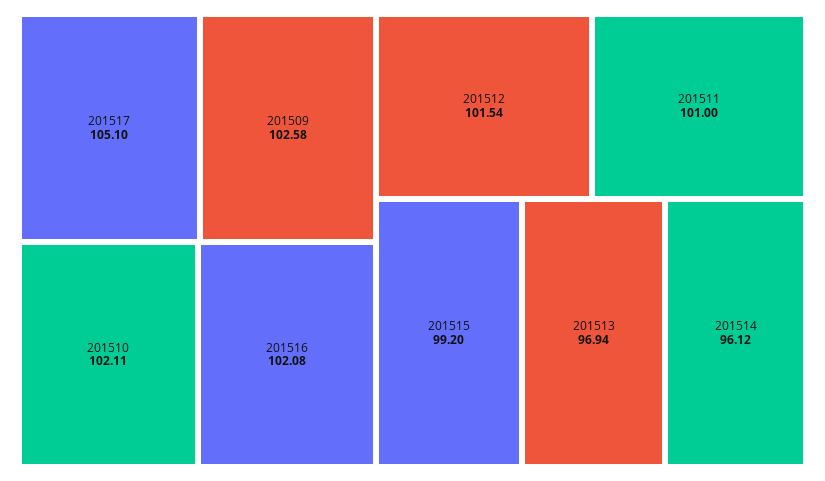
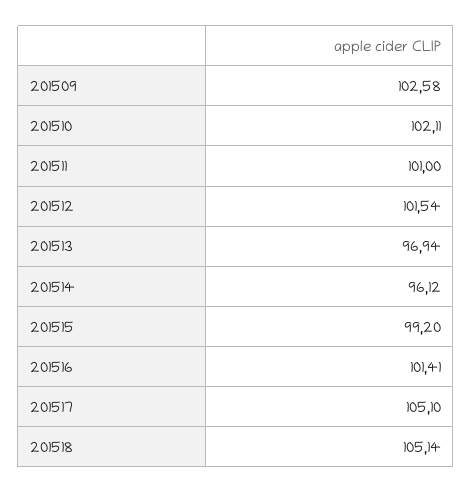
201516: 102.08 -> 101.41
201518: none -> 105.14

